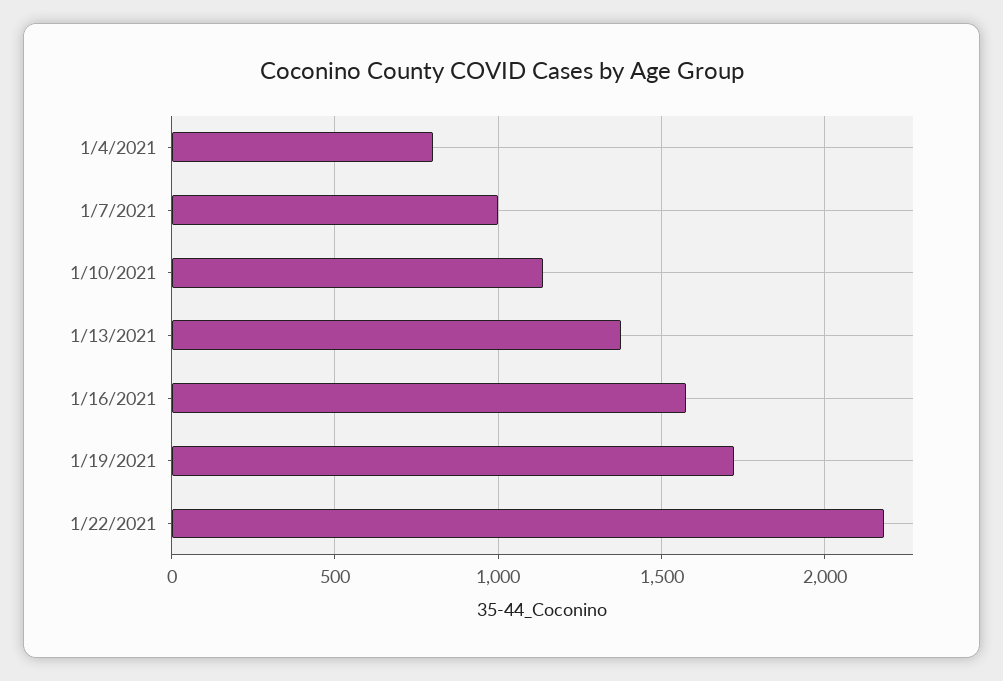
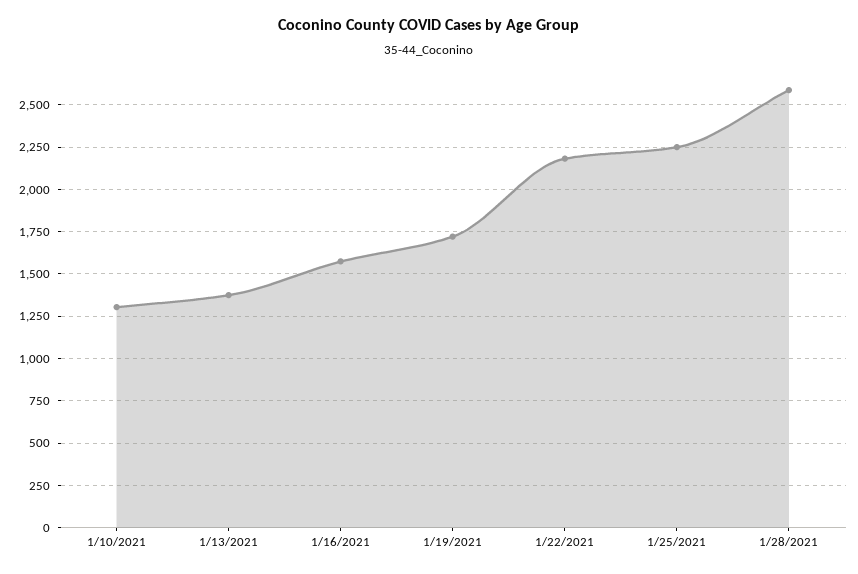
1/4/2021: 800 -> none
1/7/2021: 1000 -> none
1/10/2021: 1150 -> 1300
1/25/2021: none -> 2250
1/28/2021: none -> 2600

